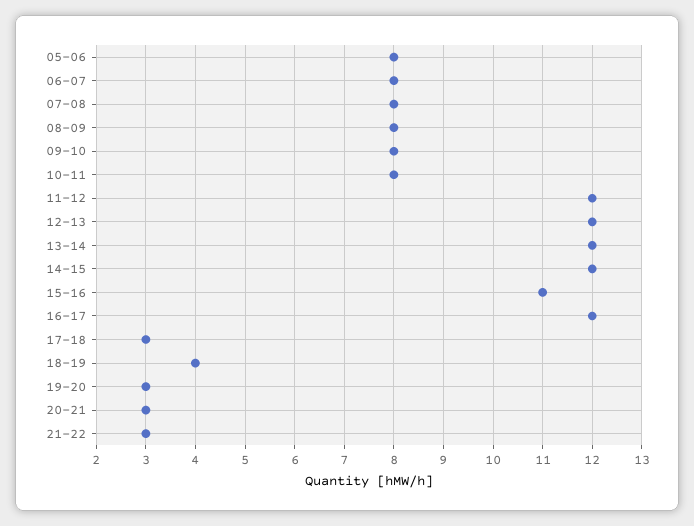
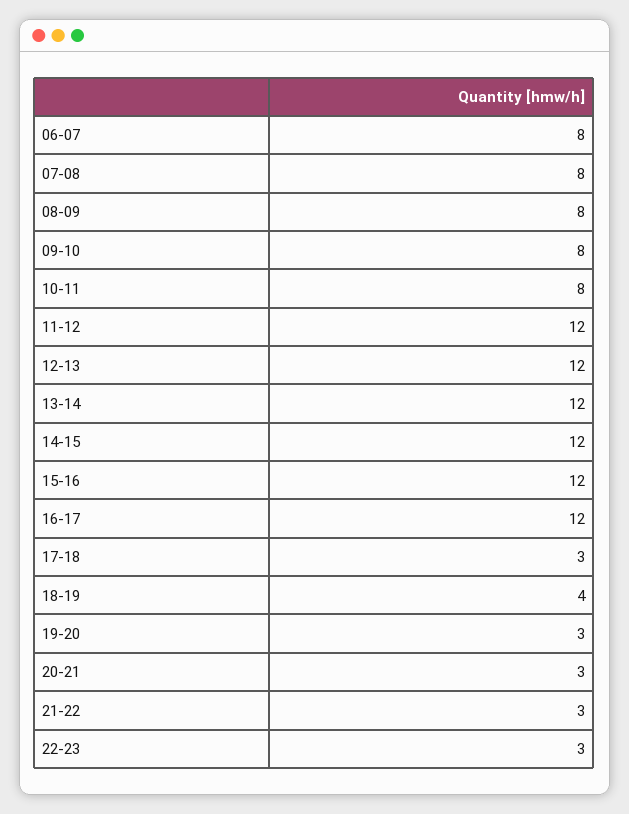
05-06: 8 -> none
15-16: 11 -> 12
22-23: none -> 3

